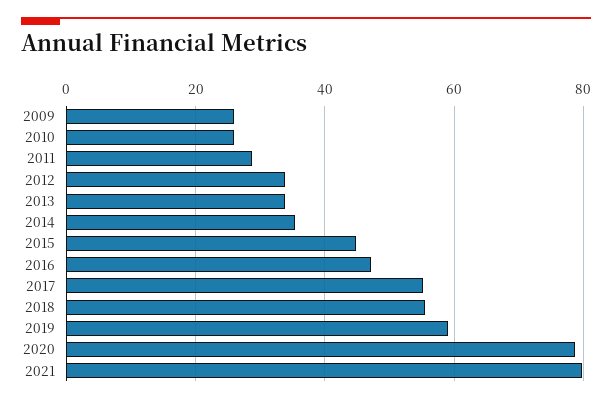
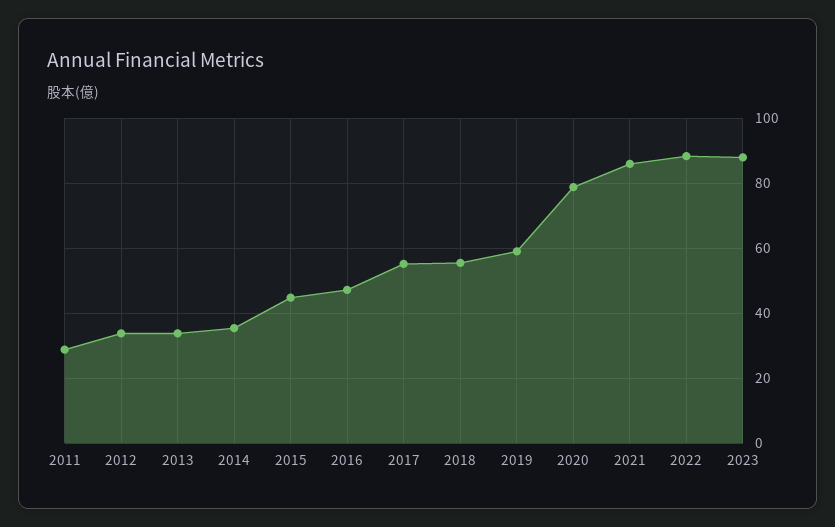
2009: 26 -> none
2010: 26 -> none
2021: 80 -> 86
2022: none -> 88
2023: none -> 88

